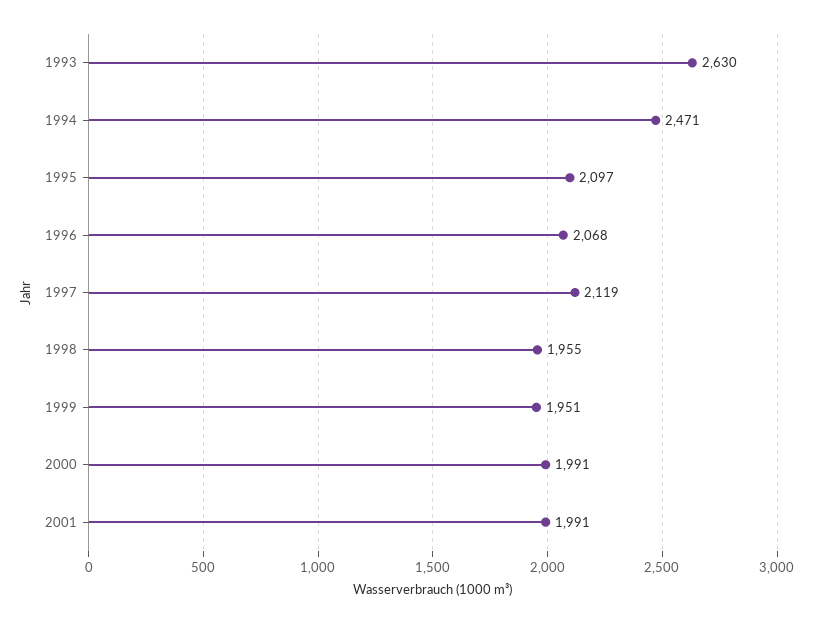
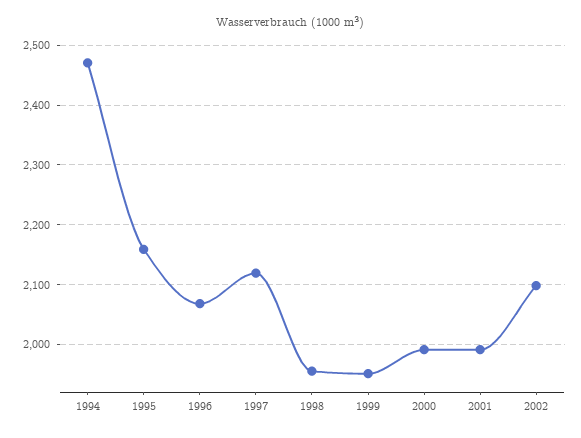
1993: 2630 -> none
1995: 2097 -> 2160
2002: none -> 2100

